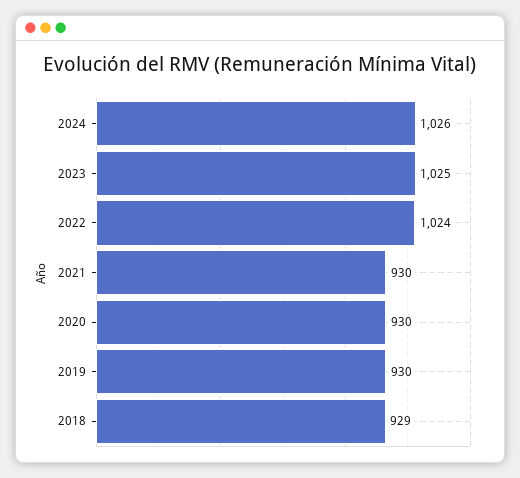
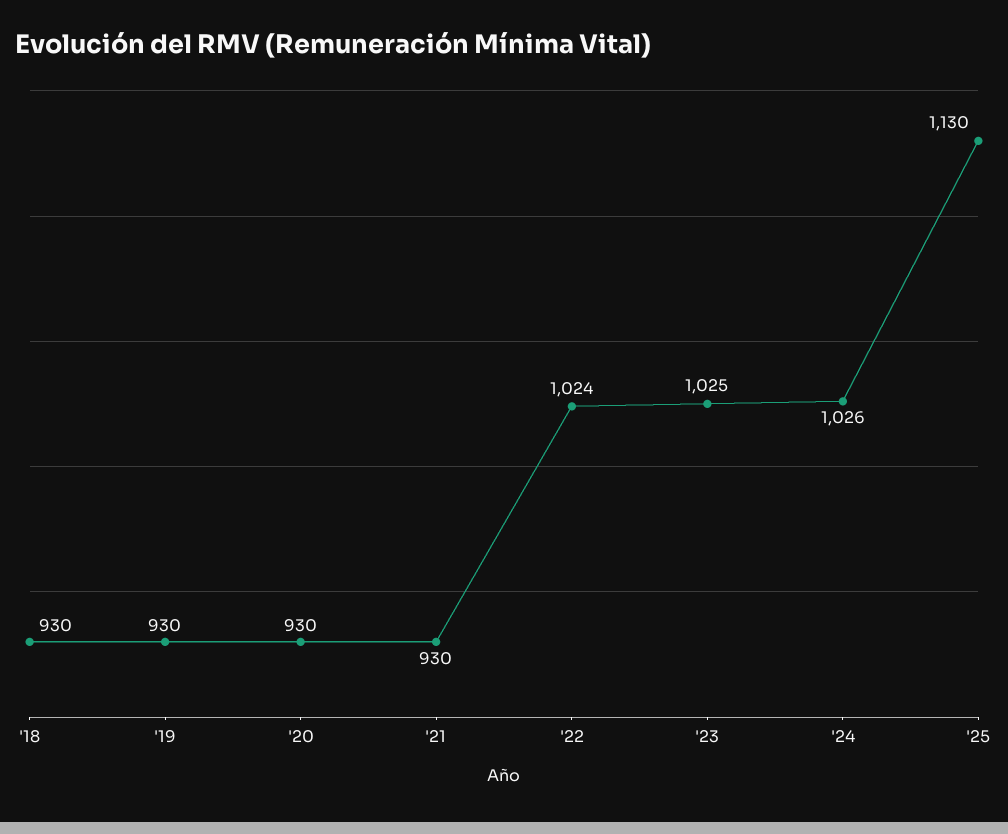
2018: 929 -> 930
'25: none -> 1130

